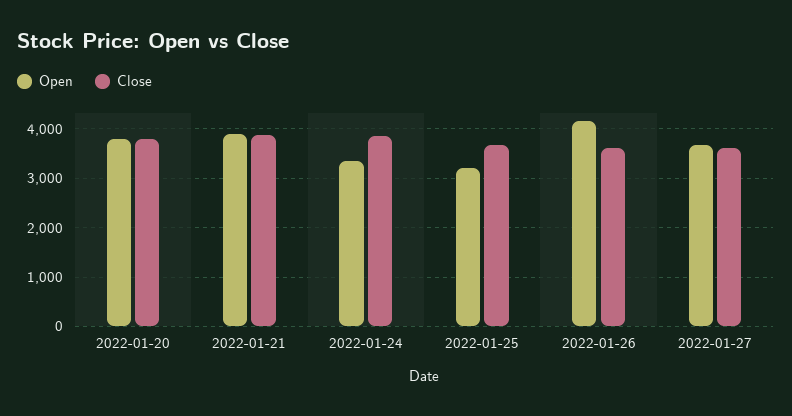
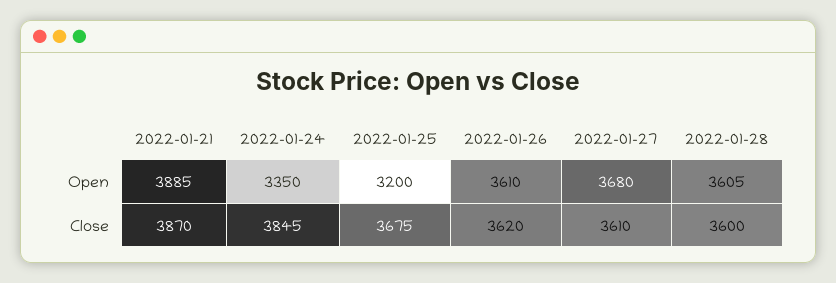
Open, 2022-01-20: 3800 -> none
Close, 2022-01-20: 3800 -> none
Open, 2022-01-26: 4200 -> 3610
Open, 2022-01-28: none -> 3605
Close, 2022-01-28: none -> 3600

